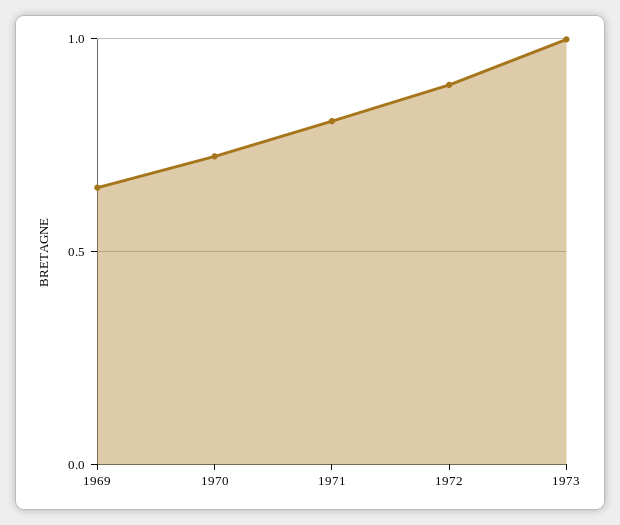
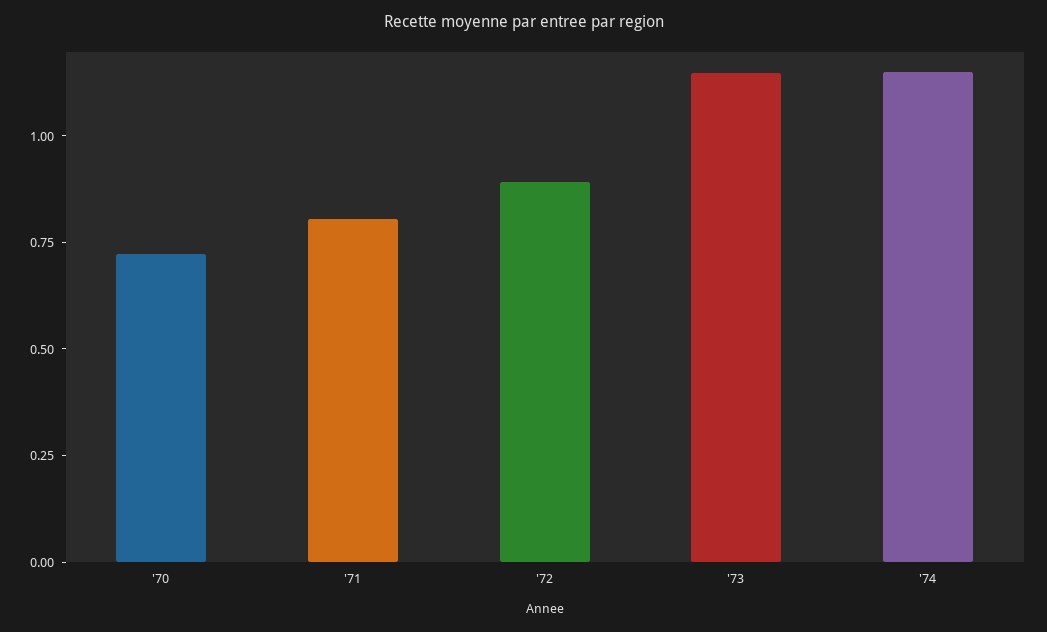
1969: 0.65 -> none
1973: 1 -> 1.15
'74: none -> 1.15

